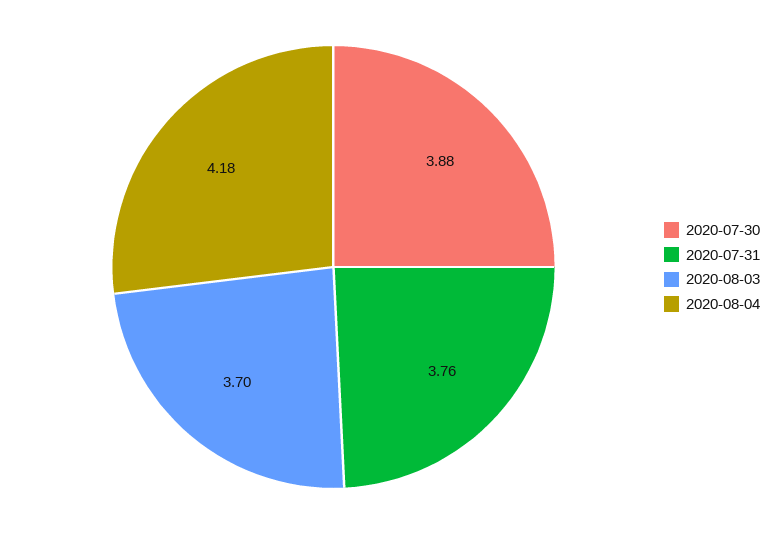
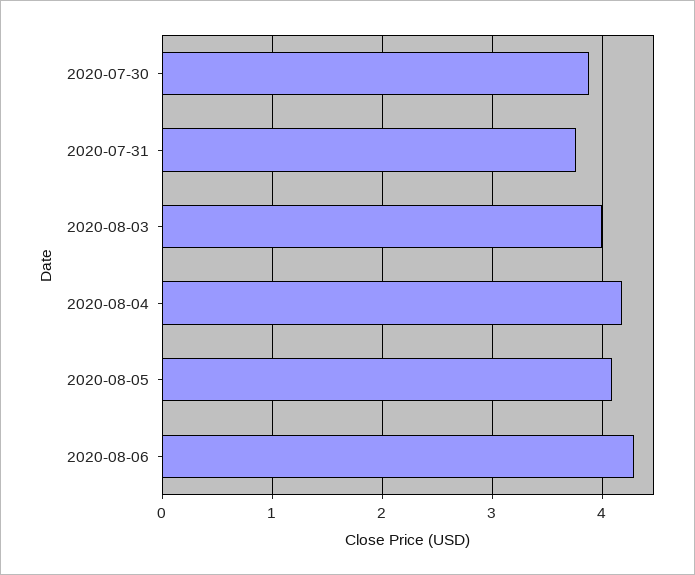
2020-08-03: 3.7 -> 4
2020-08-05: none -> 4.1
2020-08-06: none -> 4.3

